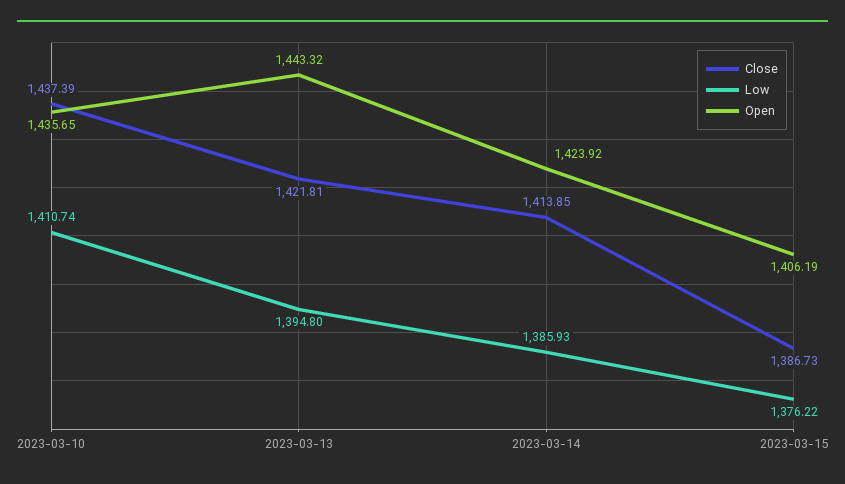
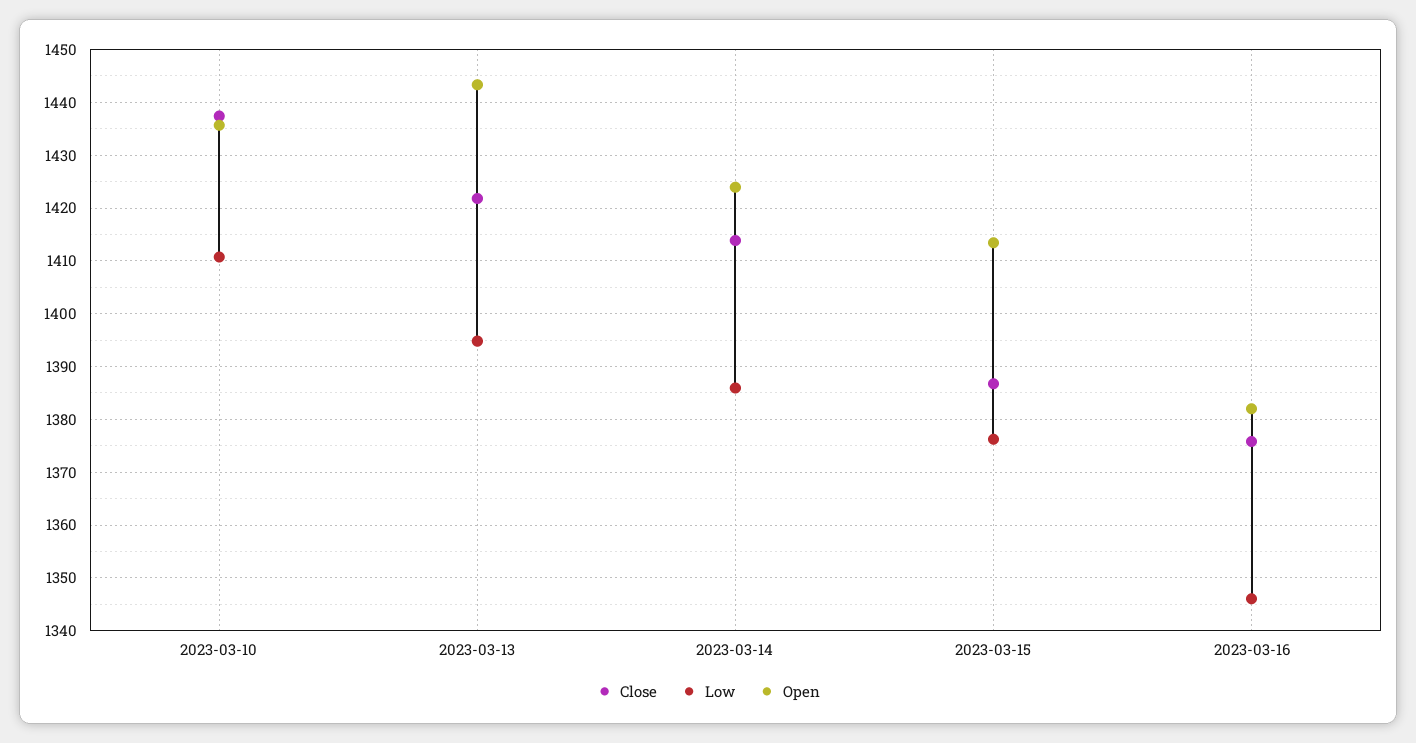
Open, 2023-03-15: 1406.19 -> 1414
Close, 2023-03-16: none -> 1376
Low, 2023-03-16: none -> 1346
Open, 2023-03-16: none -> 1382

